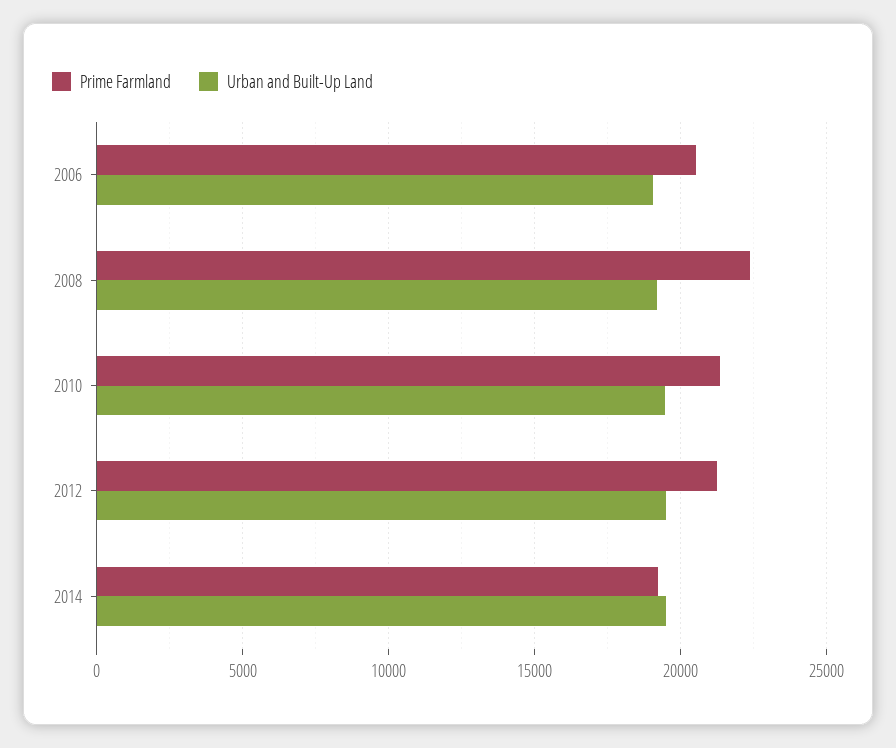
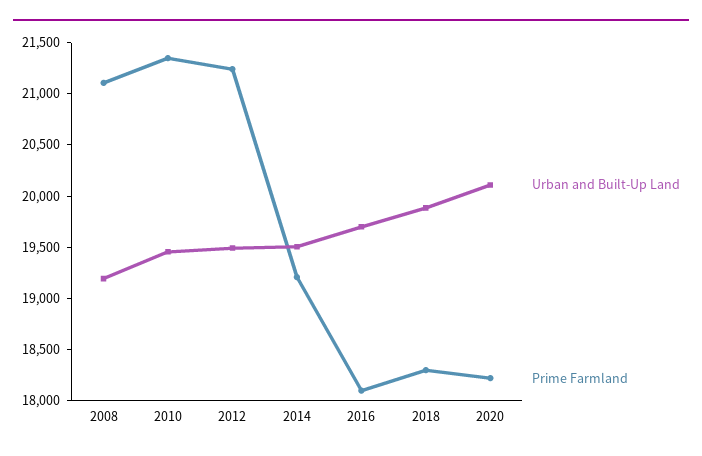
Prime Farmland, 2006: 20500 -> none
Urban and Built-Up Land, 2006: 19000 -> none
Prime Farmland, 2008: 22500 -> 21100
Urban and Built-Up Land, 2016: none -> 19700
Prime Farmland, 2016: none -> 18100
Urban and Built-Up Land, 2018: none -> 19900
Prime Farmland, 2018: none -> 18300
Urban and Built-Up Land, 2020: none -> 20100
Prime Farmland, 2020: none -> 18200

